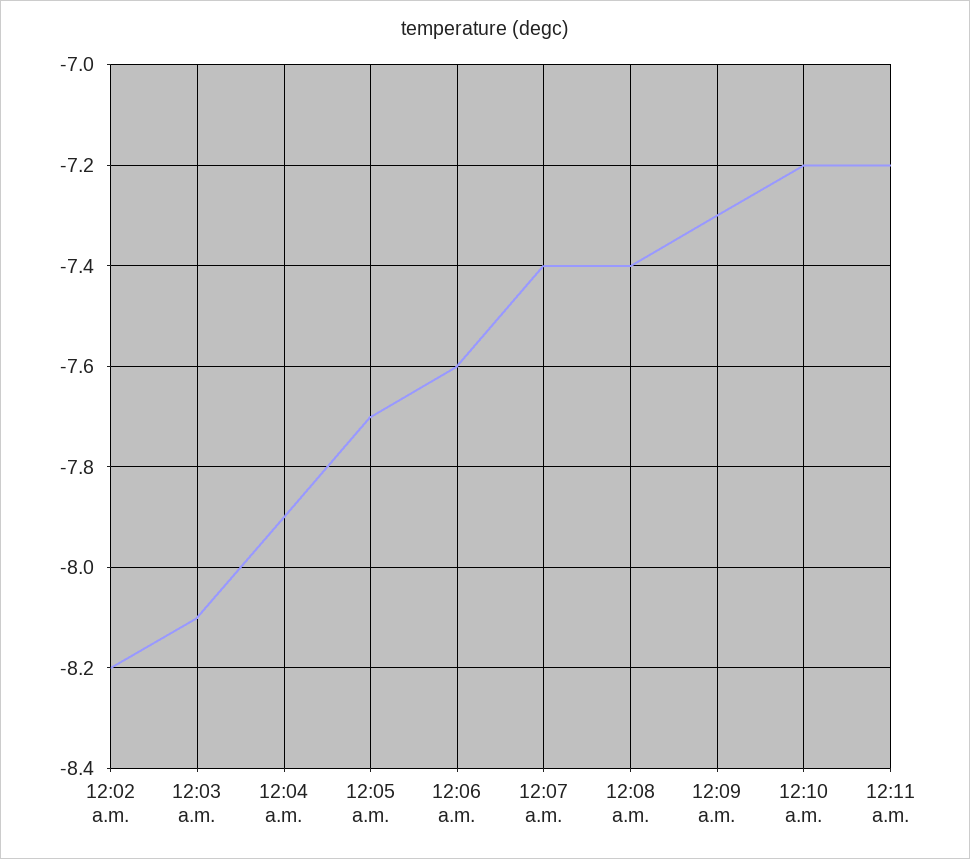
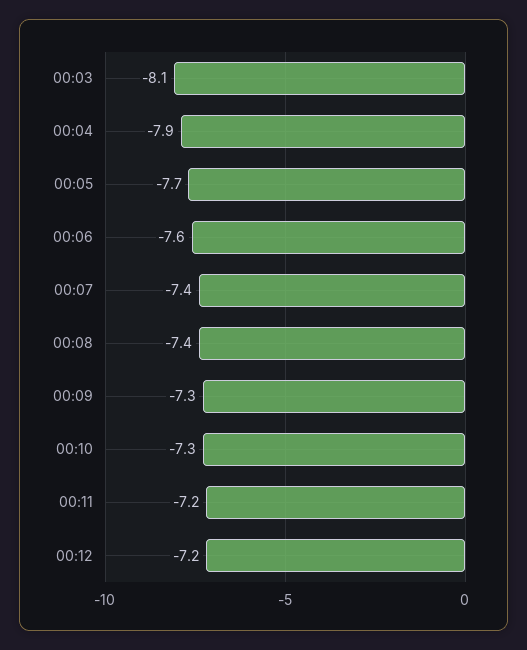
12:02 a.m.: -8.2 -> none
12:10 a.m.: -7.2 -> -7.3
00:12: none -> -7.2

